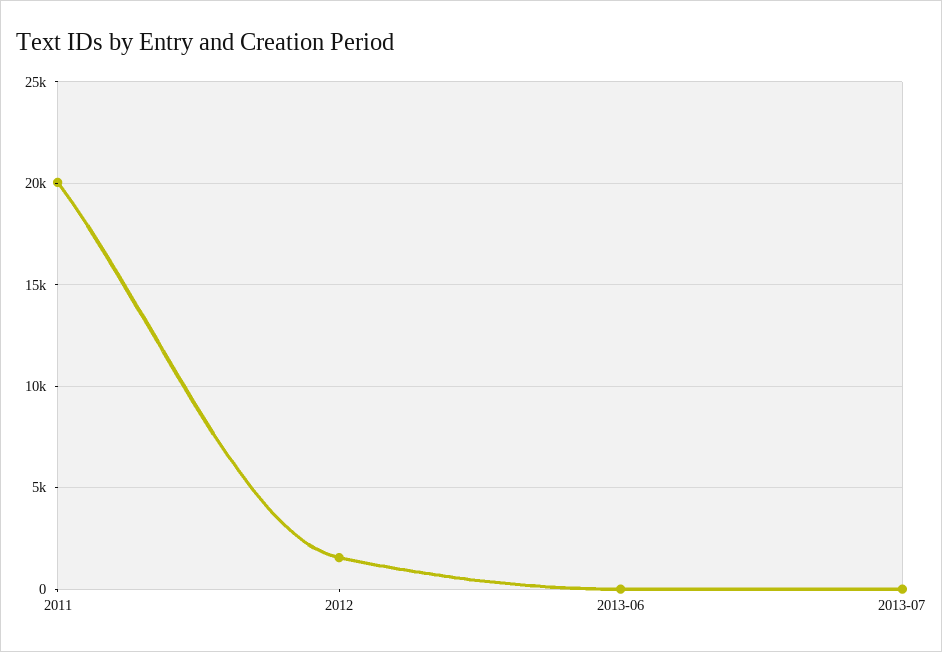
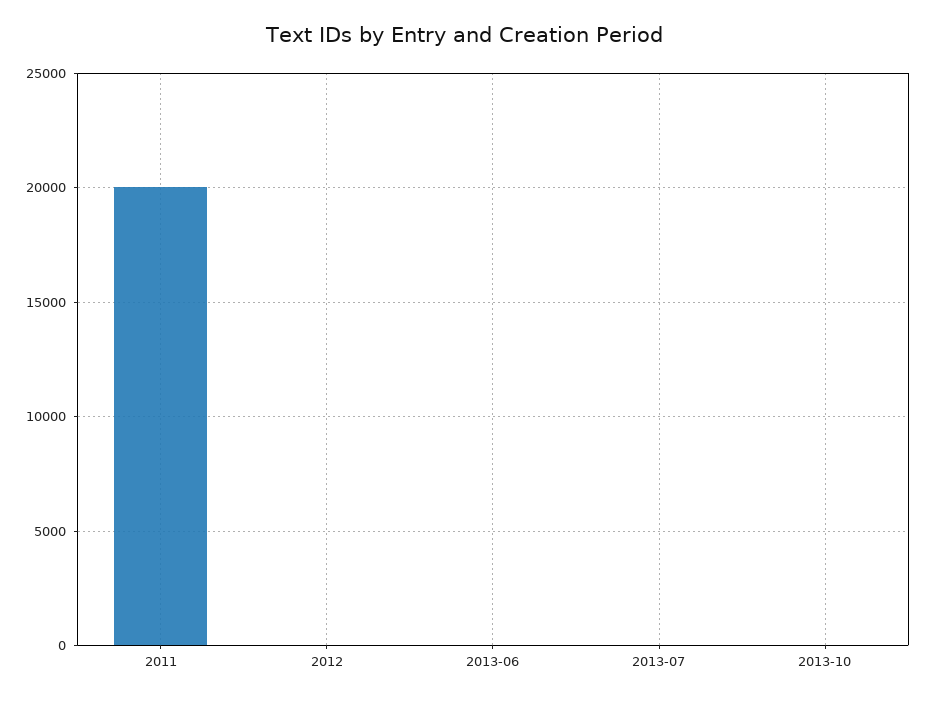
2012: 1500 -> 0
2013-10: none -> 0

